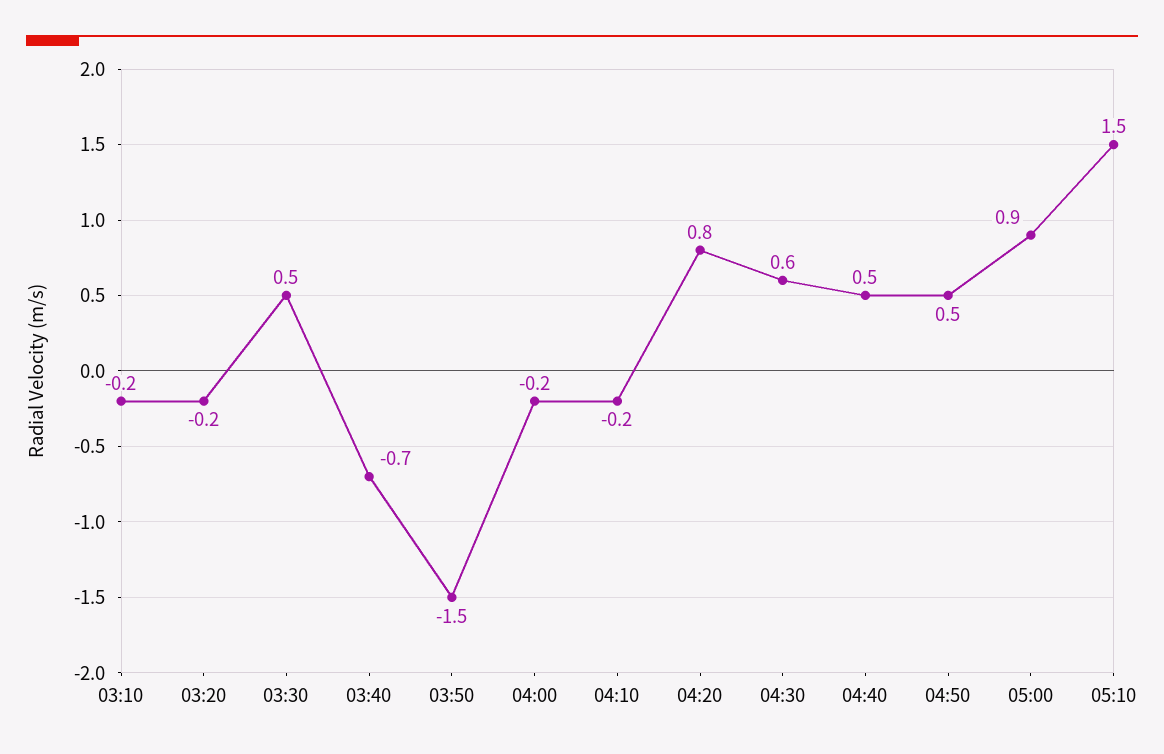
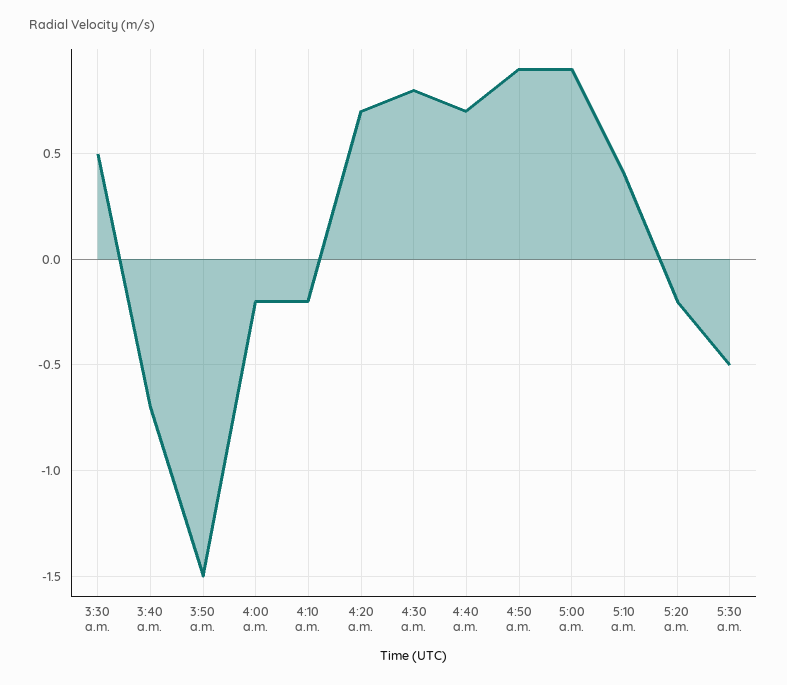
03:10: -0.2 -> none
03:20: -0.2 -> none
04:20: 0.8 -> 0.7
04:30: 0.6 -> 0.8
04:40: 0.5 -> 0.7
04:50: 0.5 -> 0.9
05:10: 1.5 -> 0.4
5:20 a.m.: none -> -0.2
5:30 a.m.: none -> -0.5

